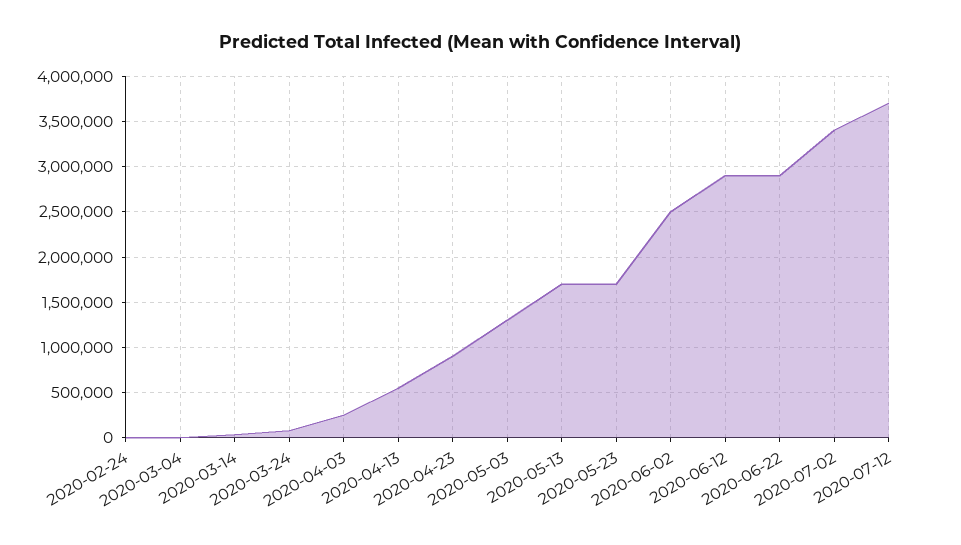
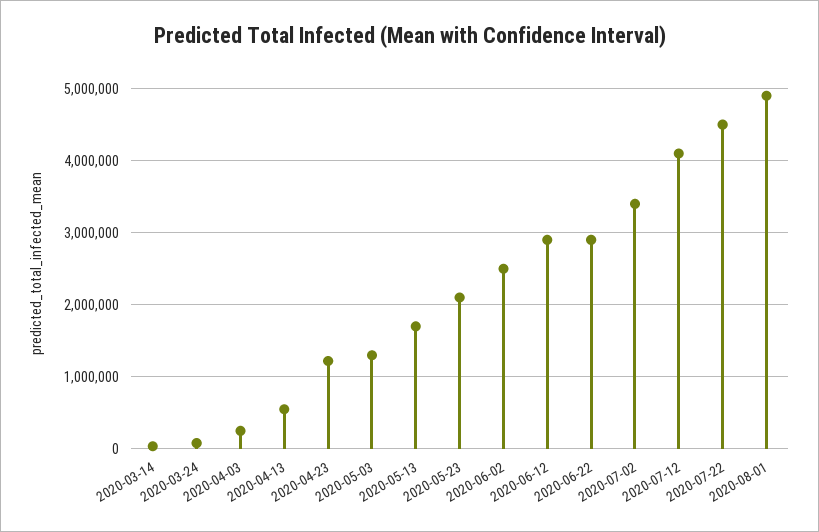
2020-02-24: 0 -> none
2020-03-04: 0 -> none
2020-04-23: 900000 -> 1200000
2020-05-23: 1700000 -> 2100000
2020-07-12: 3700000 -> 4100000
2020-07-22: none -> 4500000
2020-08-01: none -> 4900000

